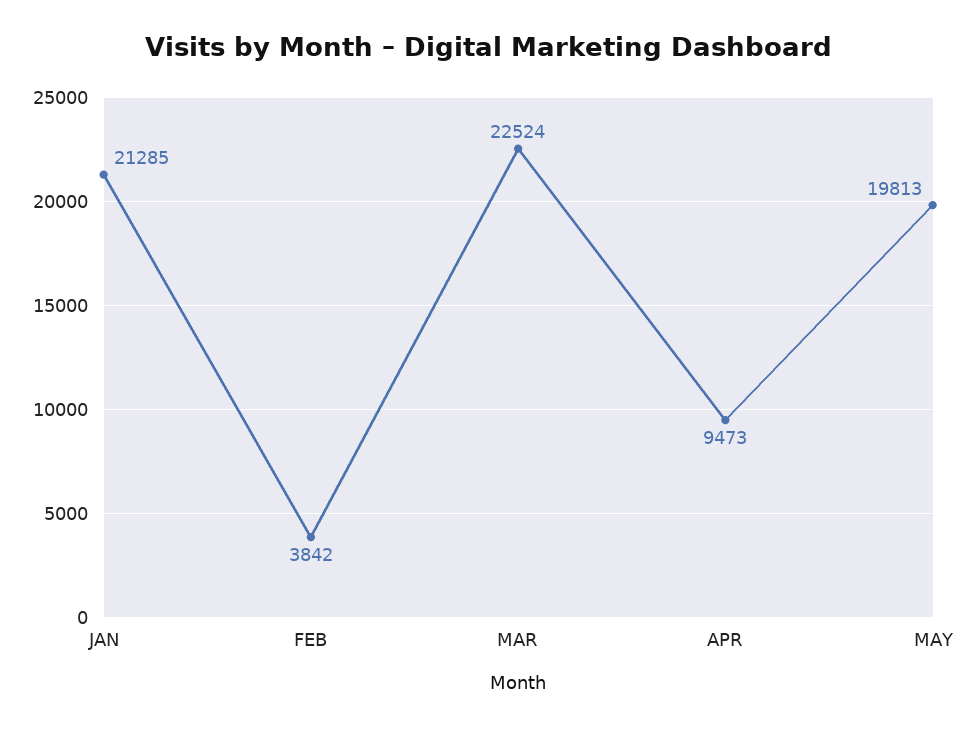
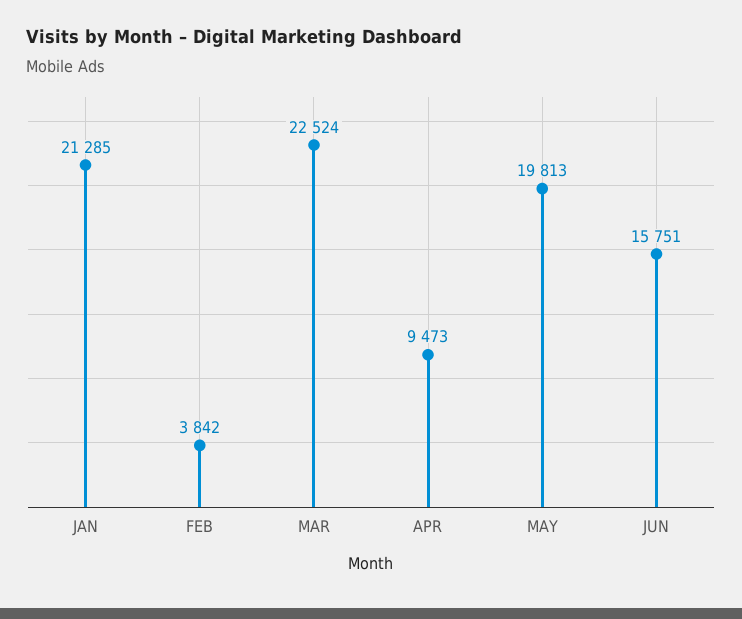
JUN: none -> 15751

